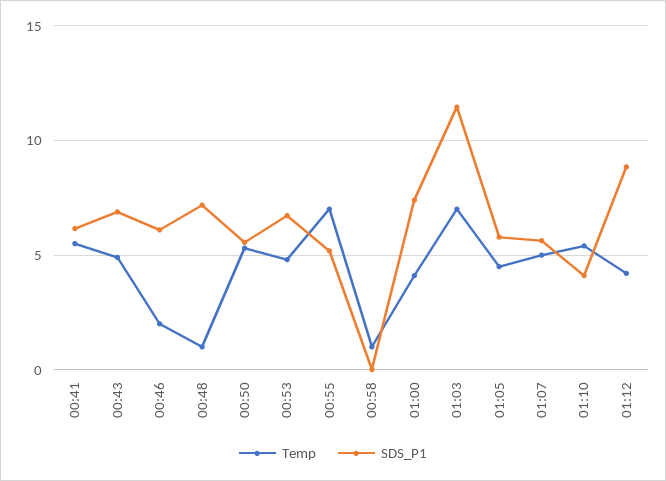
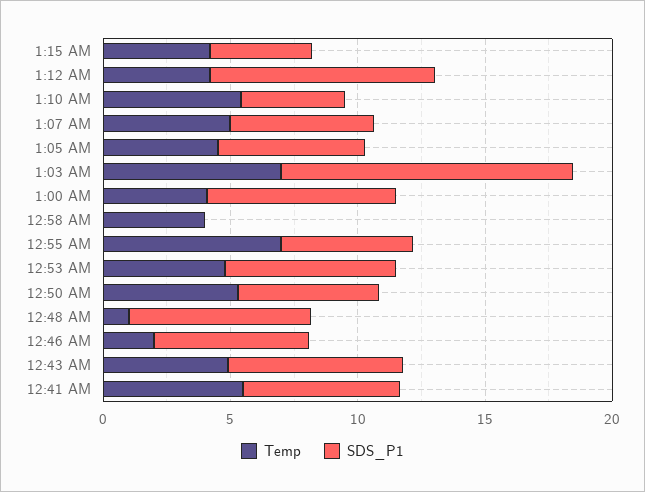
Temp, 00:58: 1 -> 4
Temp, 1:15 AM: none -> 4
SDS_P1, 1:15 AM: none -> 4

